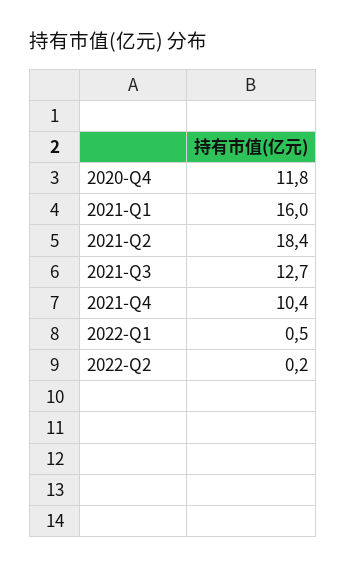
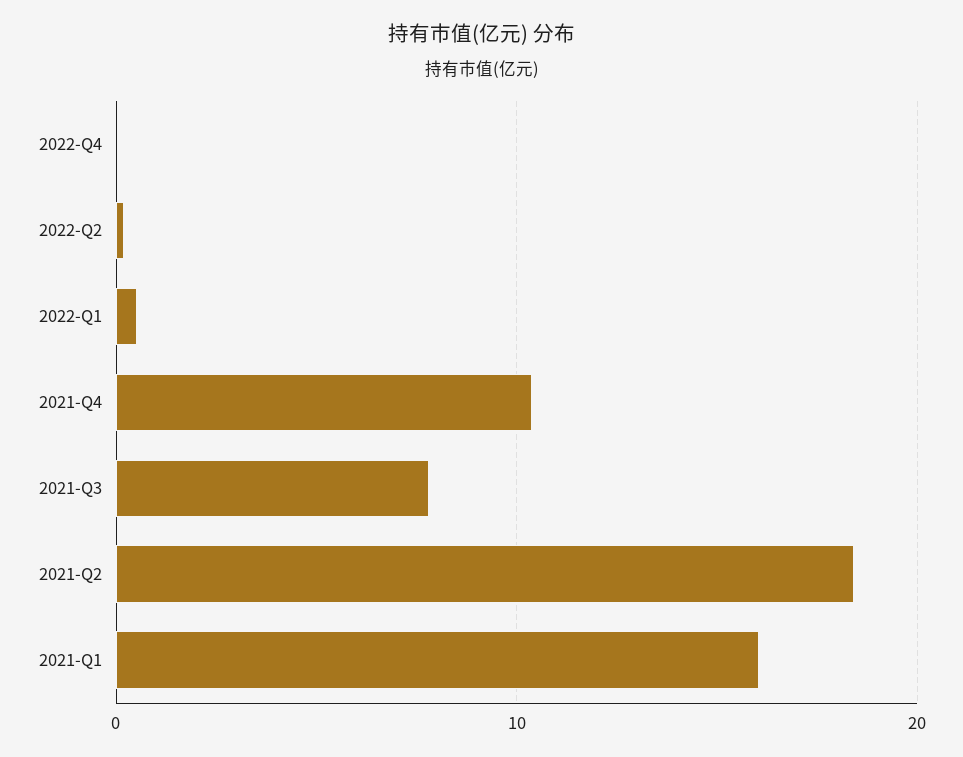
2020-Q4: 11.8 -> none
2021-Q3: 12.7 -> 8
2022-Q4: none -> 0

